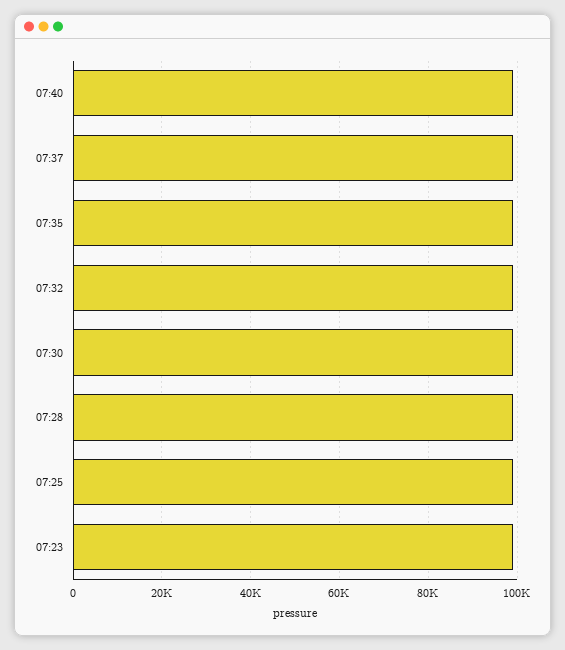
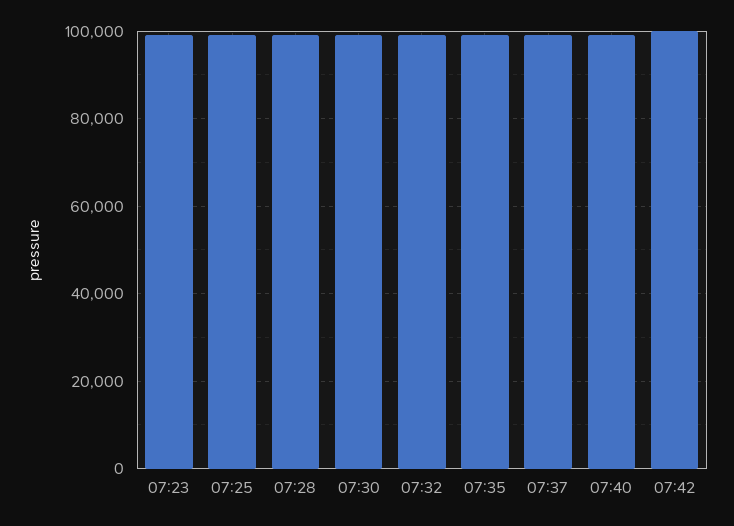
07:42: none -> 100000

